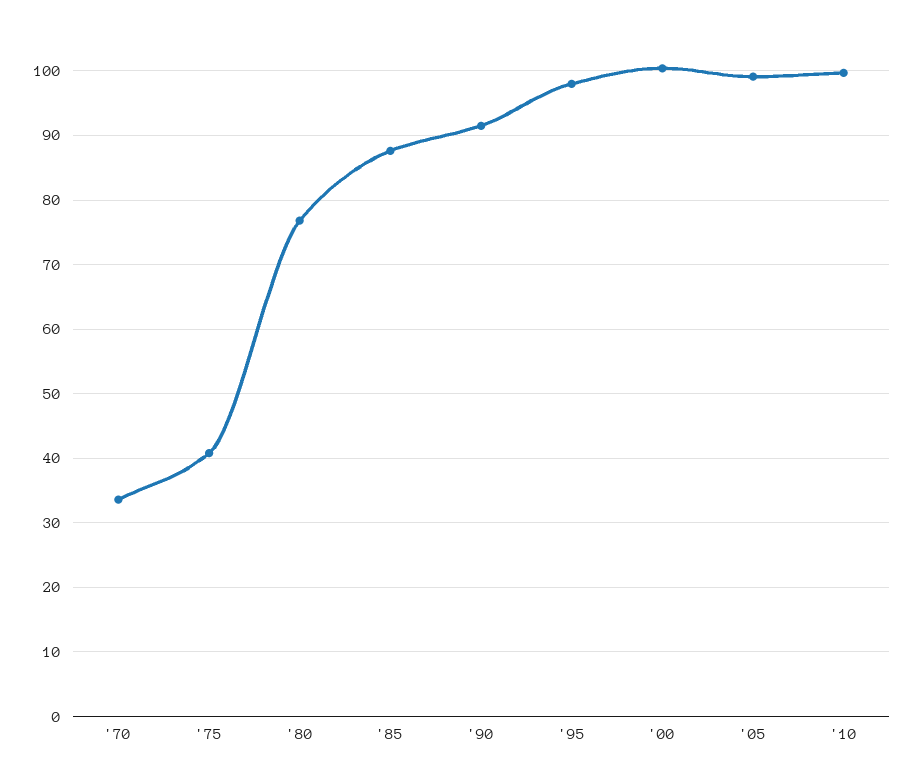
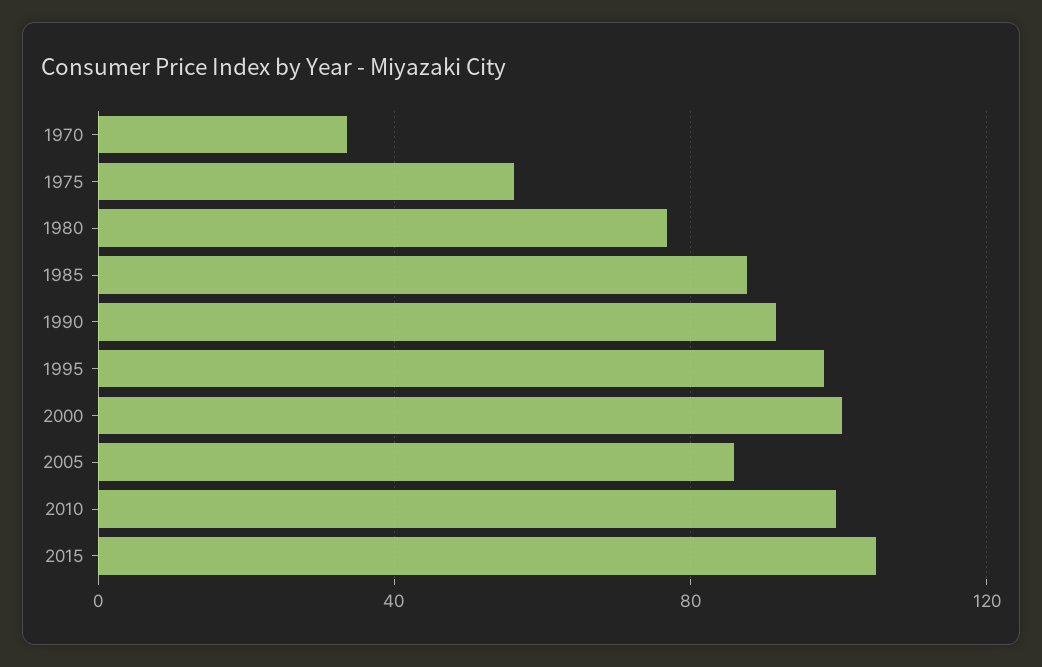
'75: 41 -> 55
'05: 99 -> 85
2015: none -> 105

